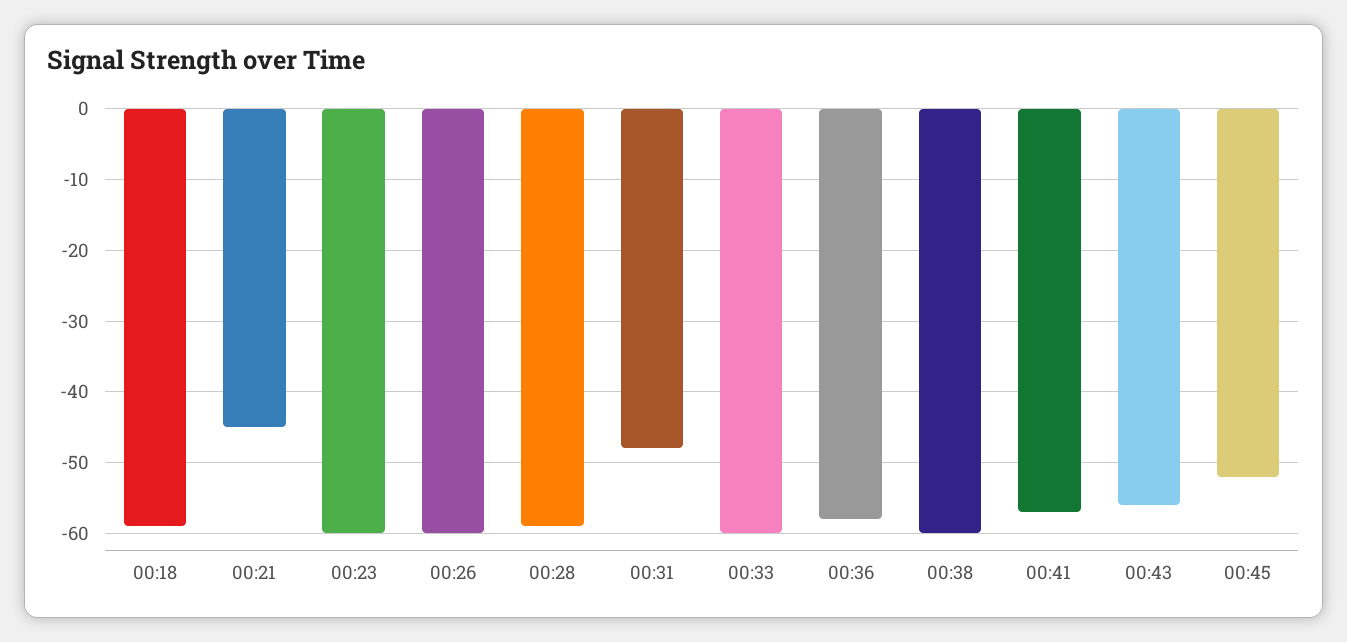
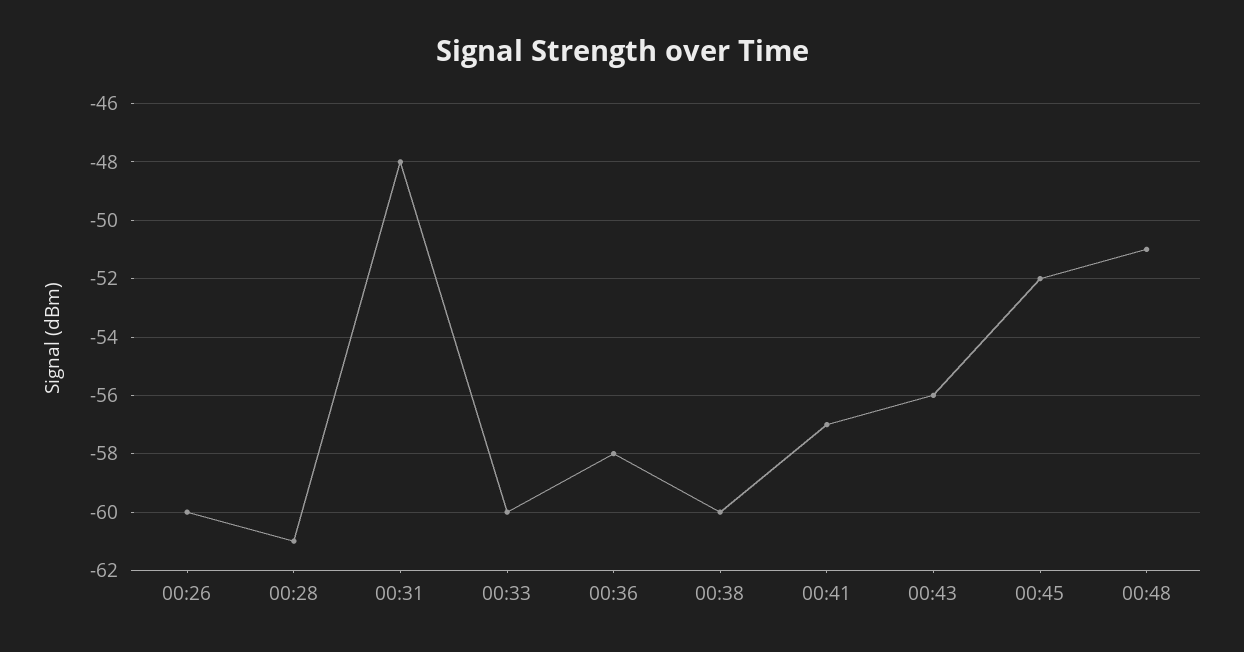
00:18: -59 -> none
00:21: -45 -> none
00:23: -60 -> none
00:28: -59 -> -61
00:48: none -> -51

